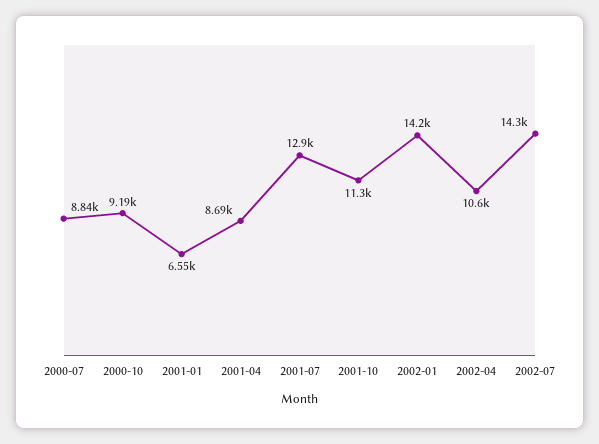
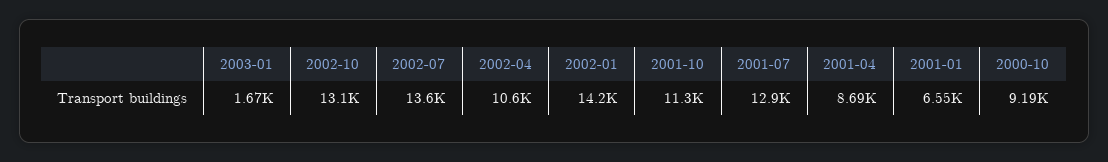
2000-07: 8840 -> none
2002-07: 14300 -> 13600
2003-01: none -> 1670
2002-10: none -> 13100

